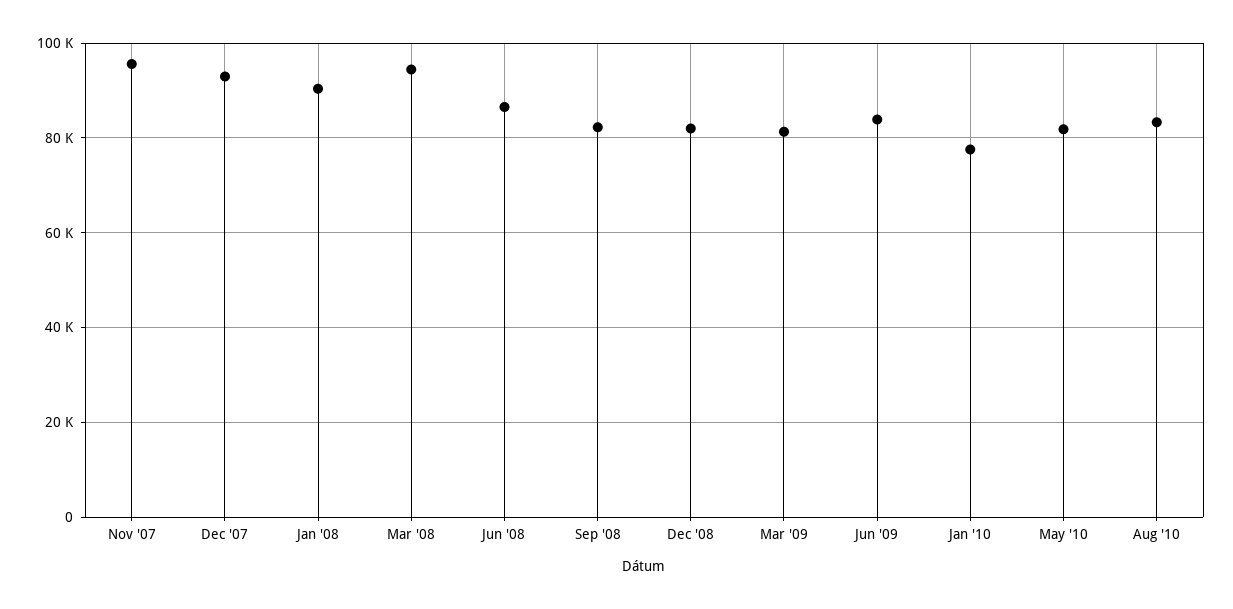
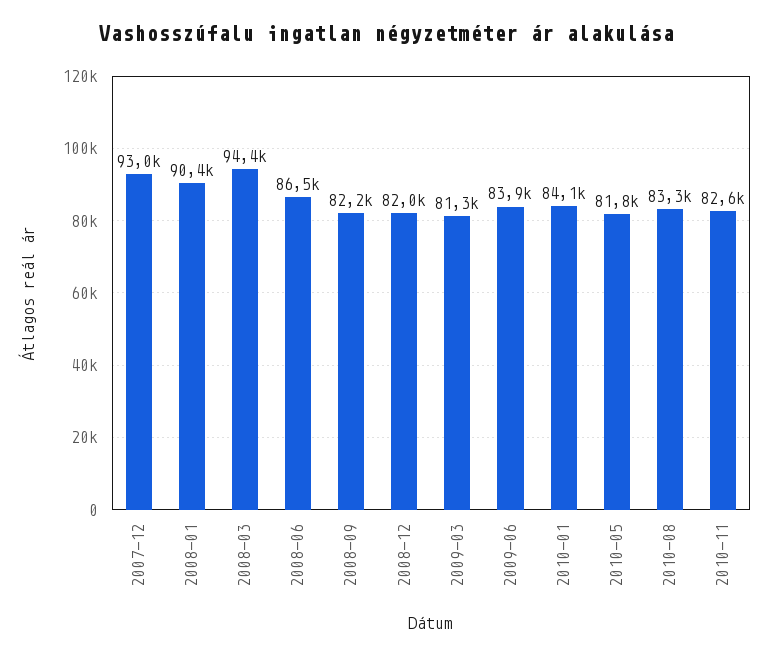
Nov '07: 96000 -> none
Jan '10: 78000 -> 84100
2010-11: none -> 82600

